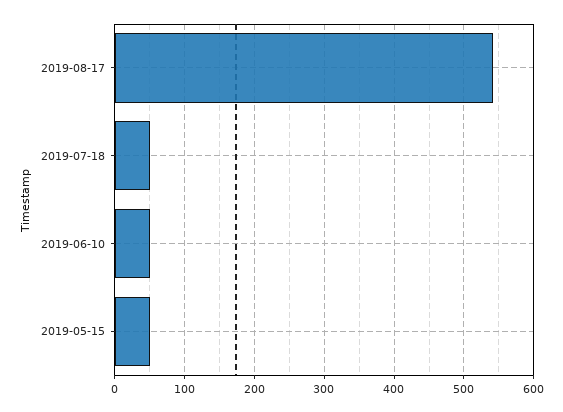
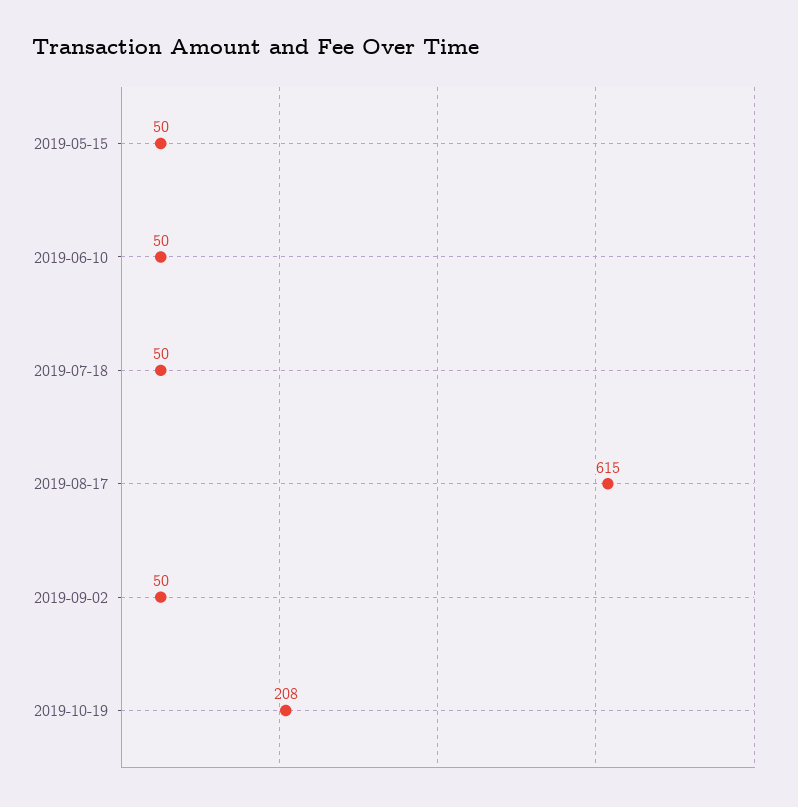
2019-08-17: 540 -> 615
2019-09-02: none -> 50
2019-10-19: none -> 208

